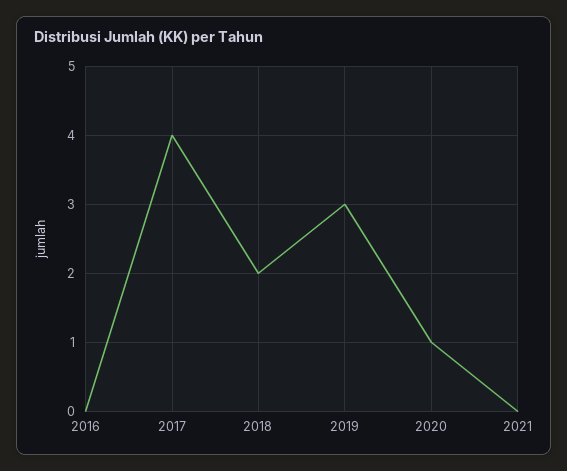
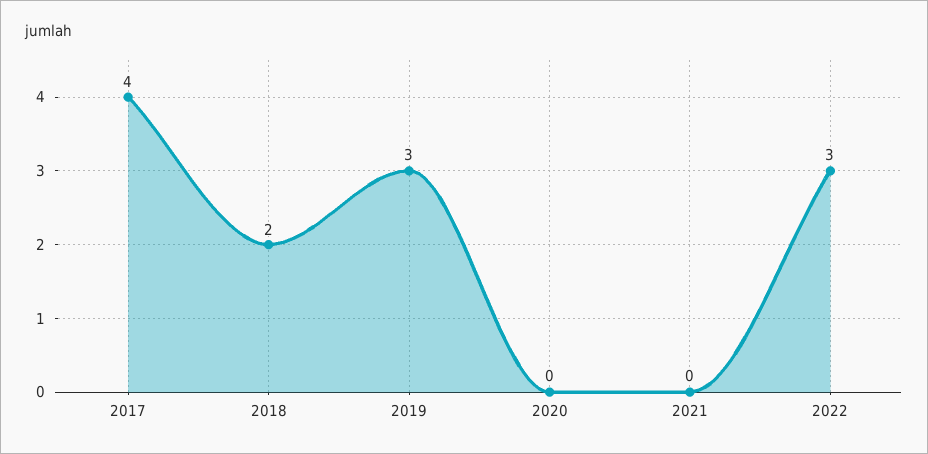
2016: 0 -> none
2020: 1 -> 0
2022: none -> 3

